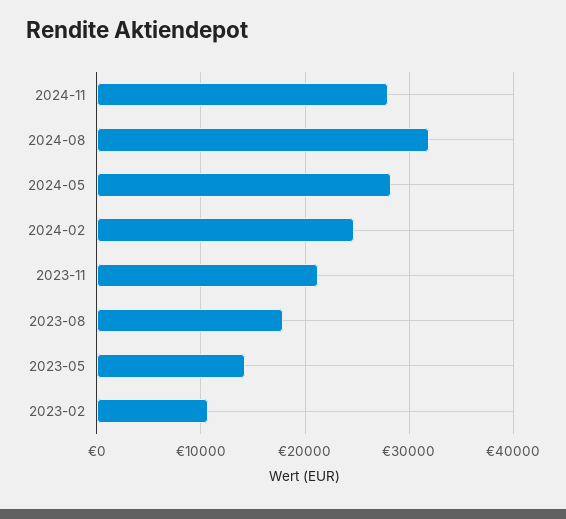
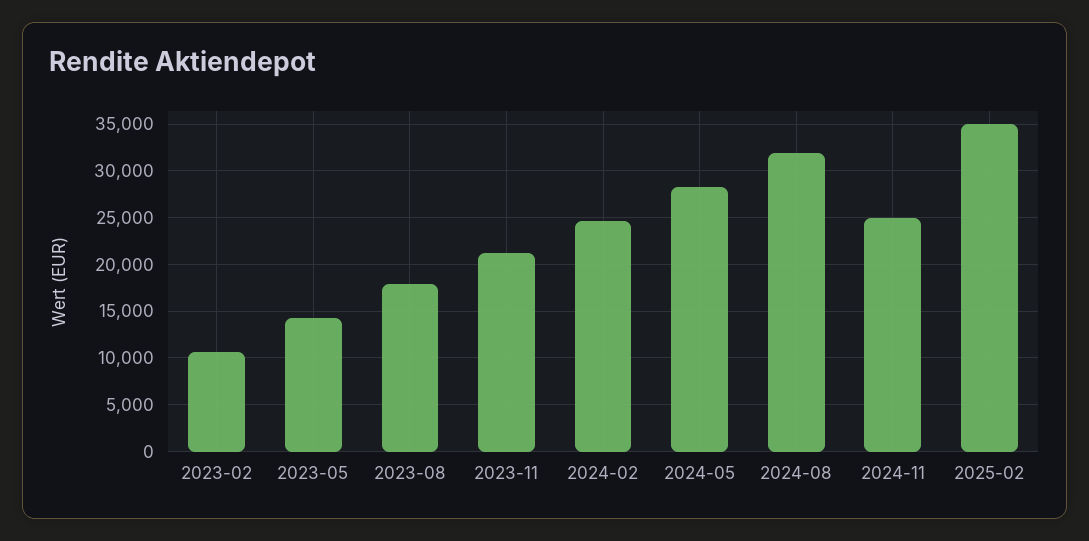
2024-11: 28000 -> 25000
2025-02: none -> 35000

